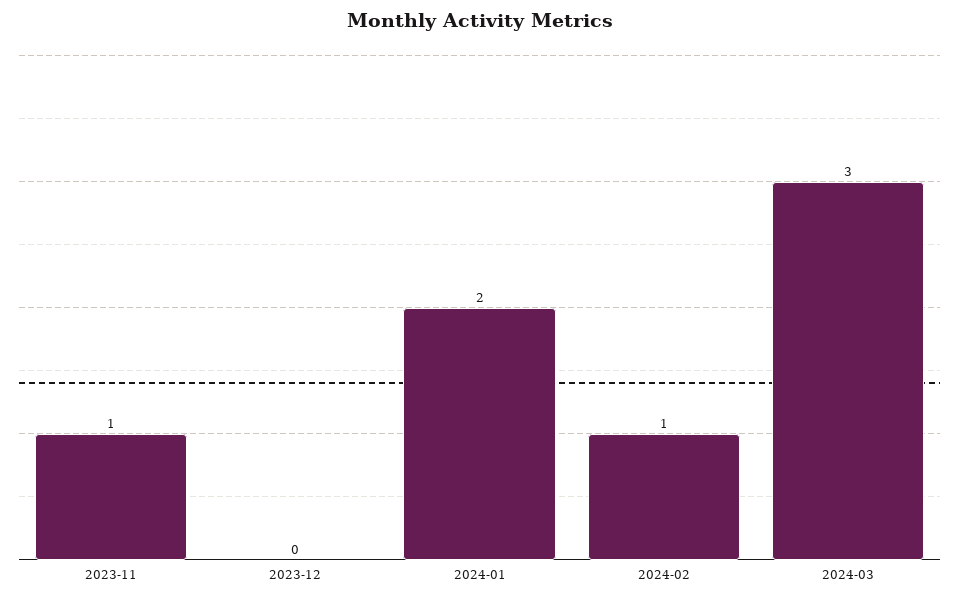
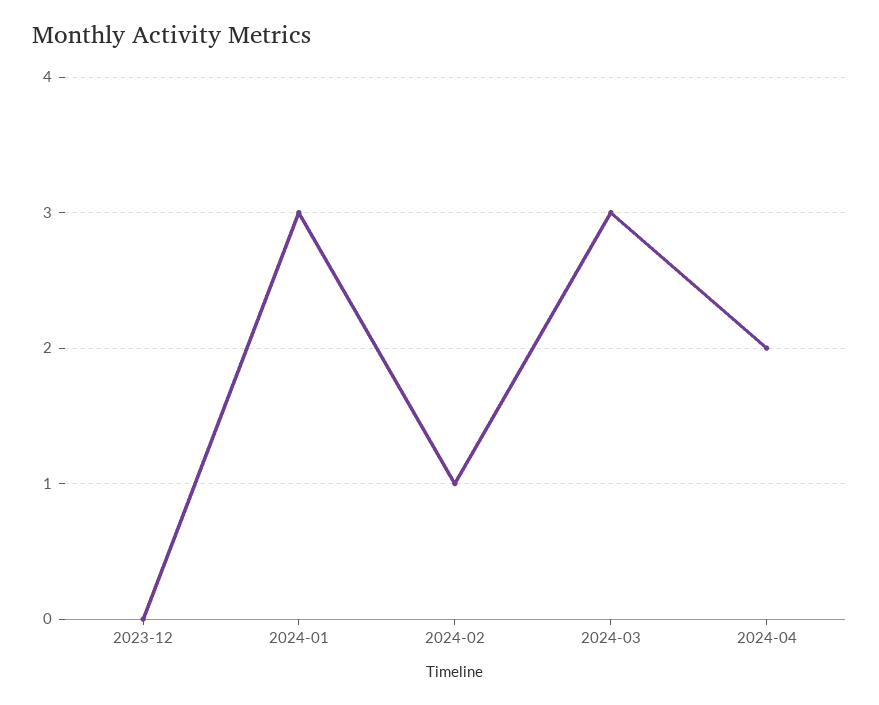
2023-11: 1 -> none
2024-01: 2 -> 3
2024-04: none -> 2

